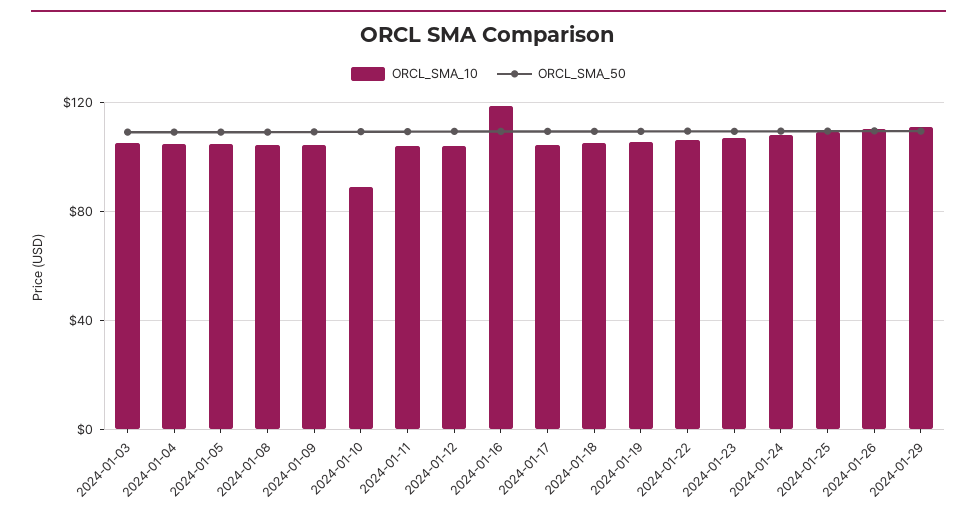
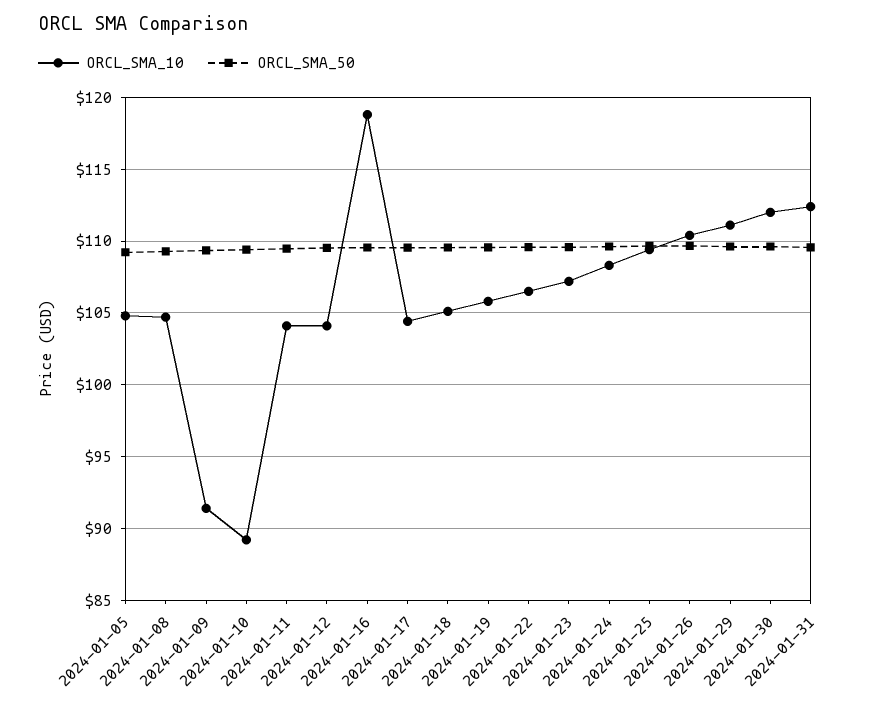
ORCL_SMA_10, 2024-01-03: 105 -> none
ORCL_SMA_50, 2024-01-03: 110 -> none
ORCL_SMA_10, 2024-01-04: 105 -> none
ORCL_SMA_50, 2024-01-04: 110 -> none
ORCL_SMA_10, 2024-01-09: 105 -> 91.5
ORCL_SMA_10, 2024-01-30: none -> 112
ORCL_SMA_50, 2024-01-30: none -> 109.5
ORCL_SMA_10, 2024-01-31: none -> 112.5
ORCL_SMA_50, 2024-01-31: none -> 109.5

